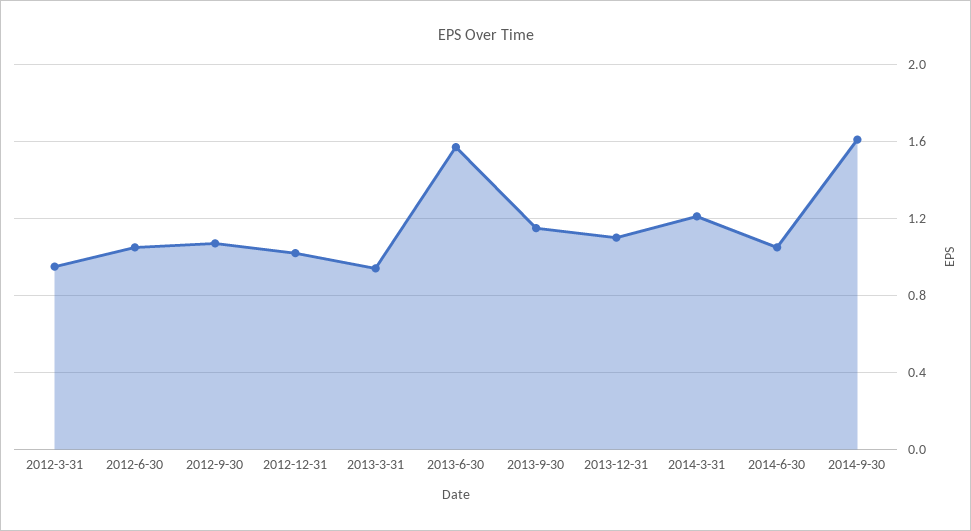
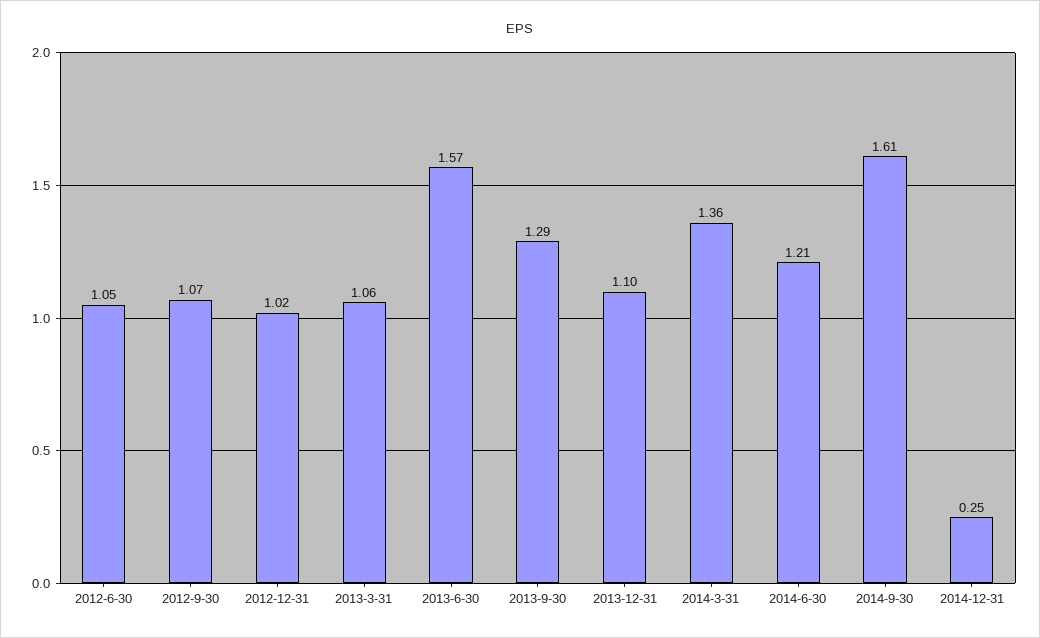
2012-3-31: 0.95 -> none
2013-3-31: 0.95 -> 1.06
2013-9-30: 1.15 -> 1.29
2014-3-31: 1.2 -> 1.36
2014-6-30: 1.05 -> 1.21
2014-12-31: none -> 0.25

